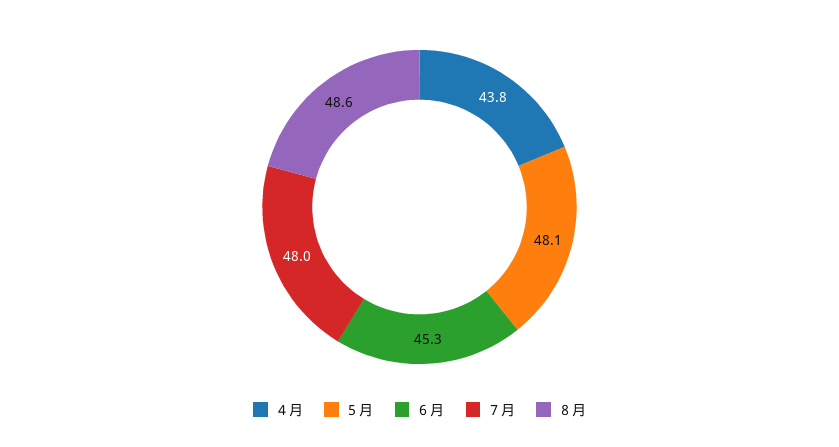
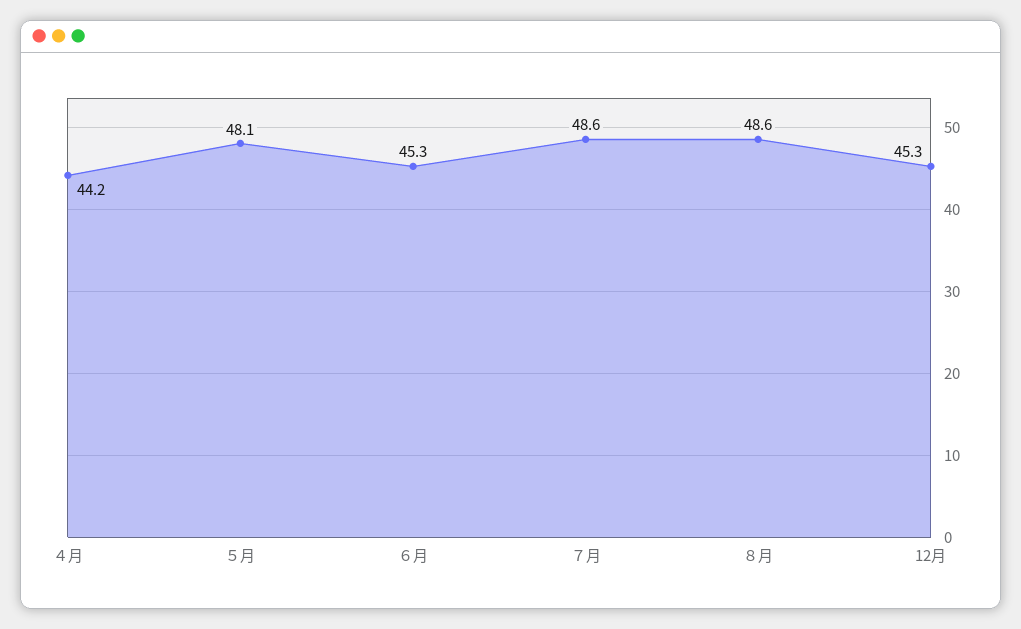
４月: 43.8 -> 44.2
７月: 48 -> 48.6
12月: none -> 45.3

